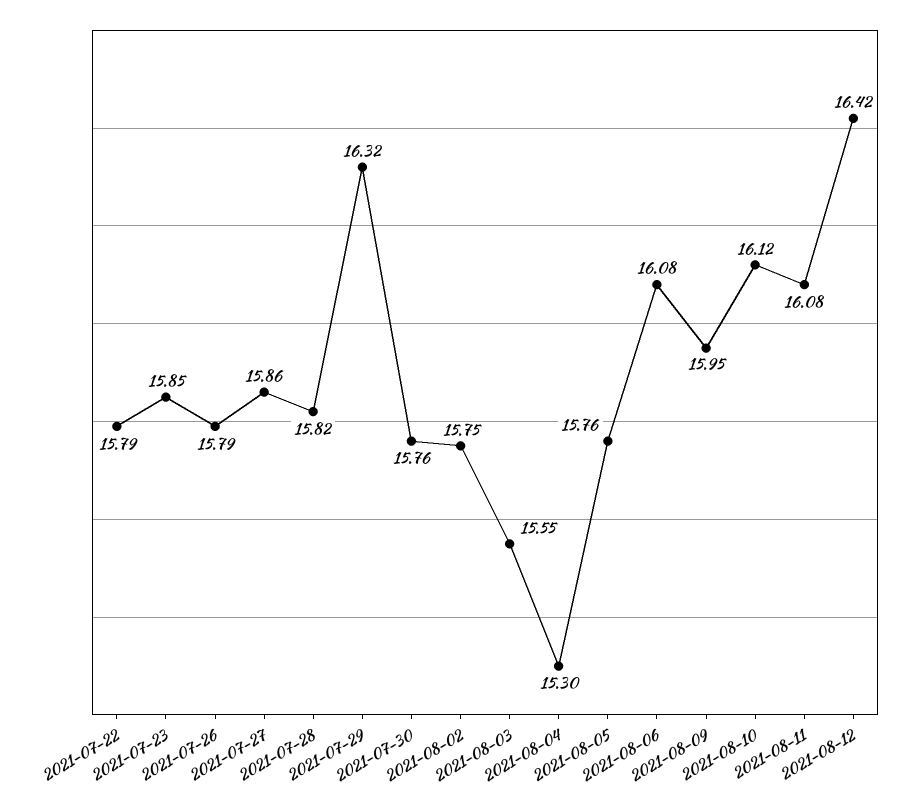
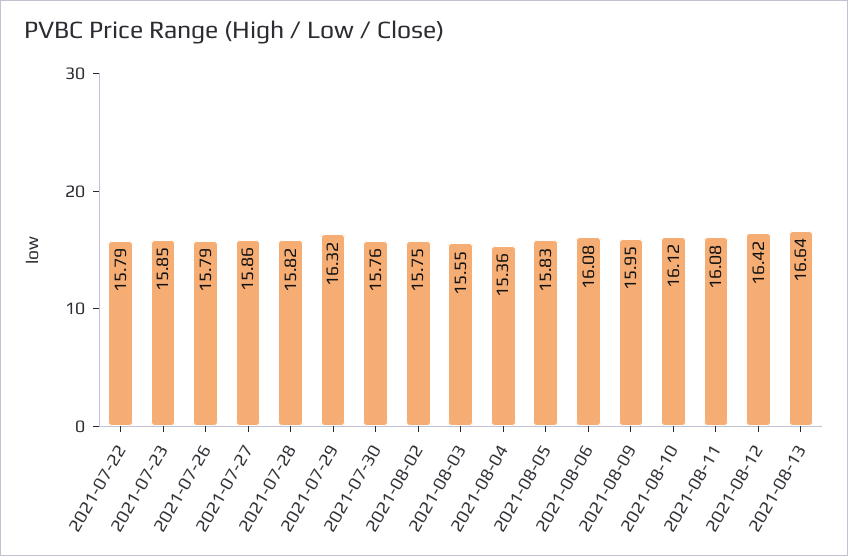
2021-08-04: 15.3 -> 15.36
2021-08-05: 15.76 -> 15.83
2021-08-13: none -> 16.64

